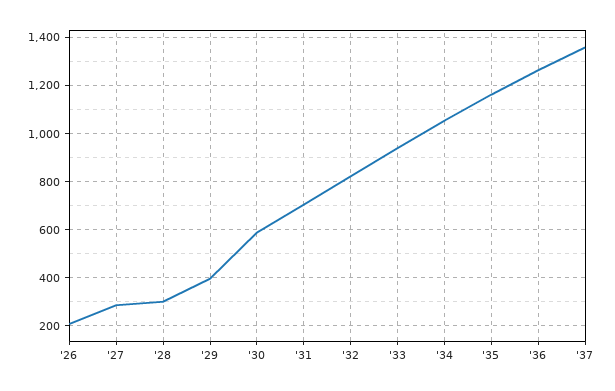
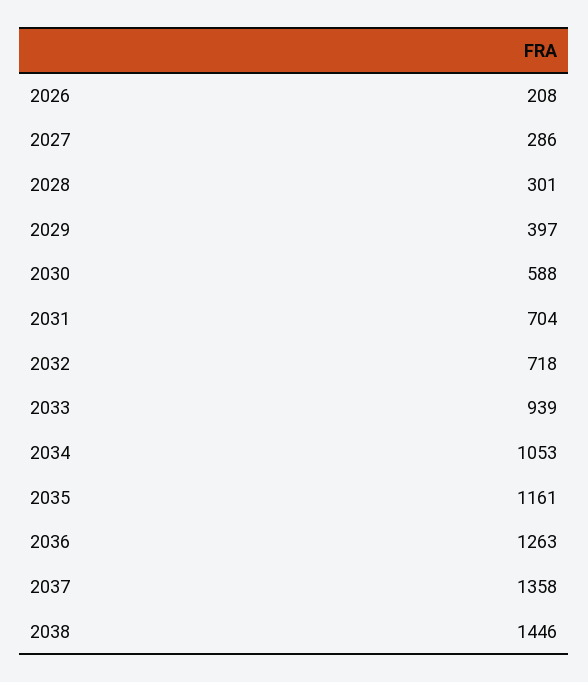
'32: 825 -> 718
2038: none -> 1446

